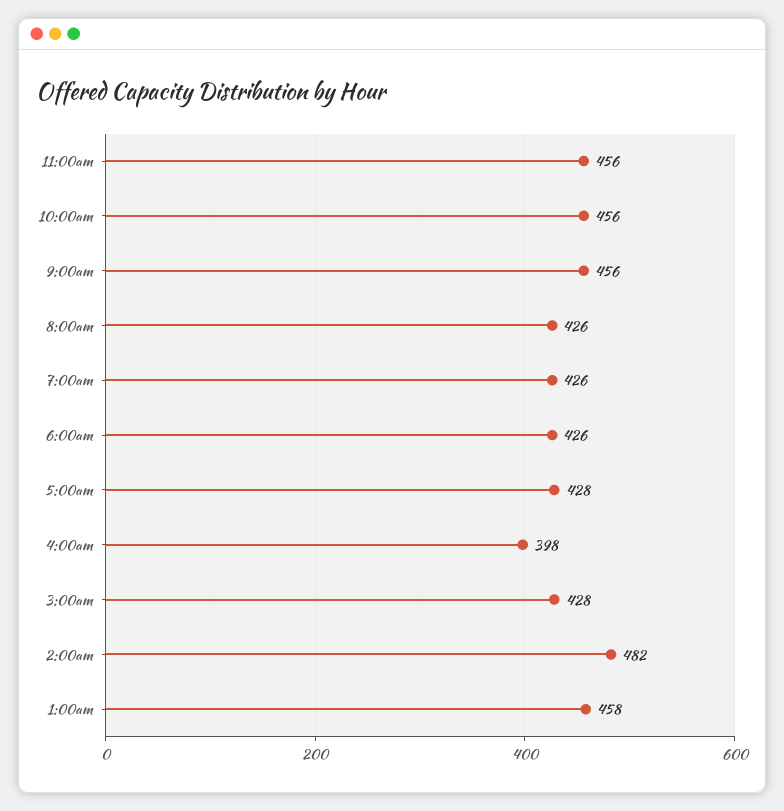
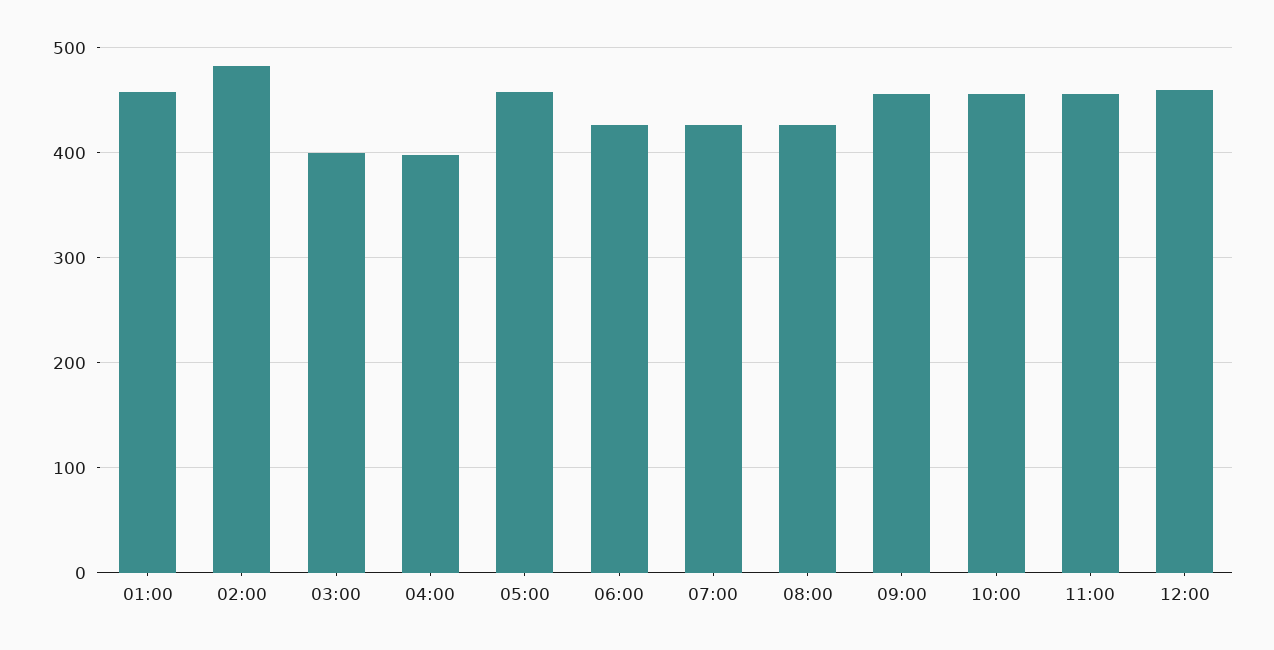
5:00am: 428 -> 460
3:00am: 428 -> 400
12:00: none -> 460

